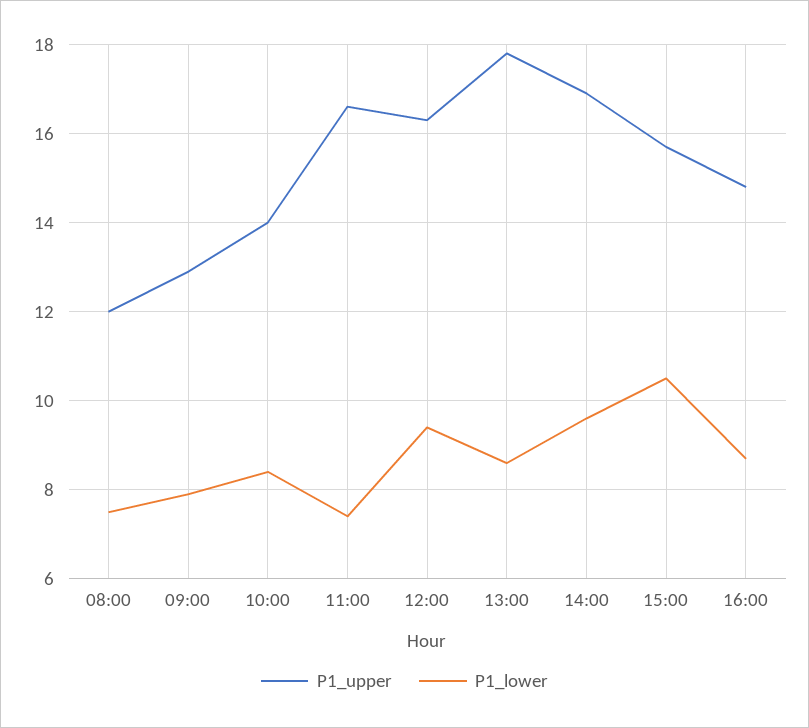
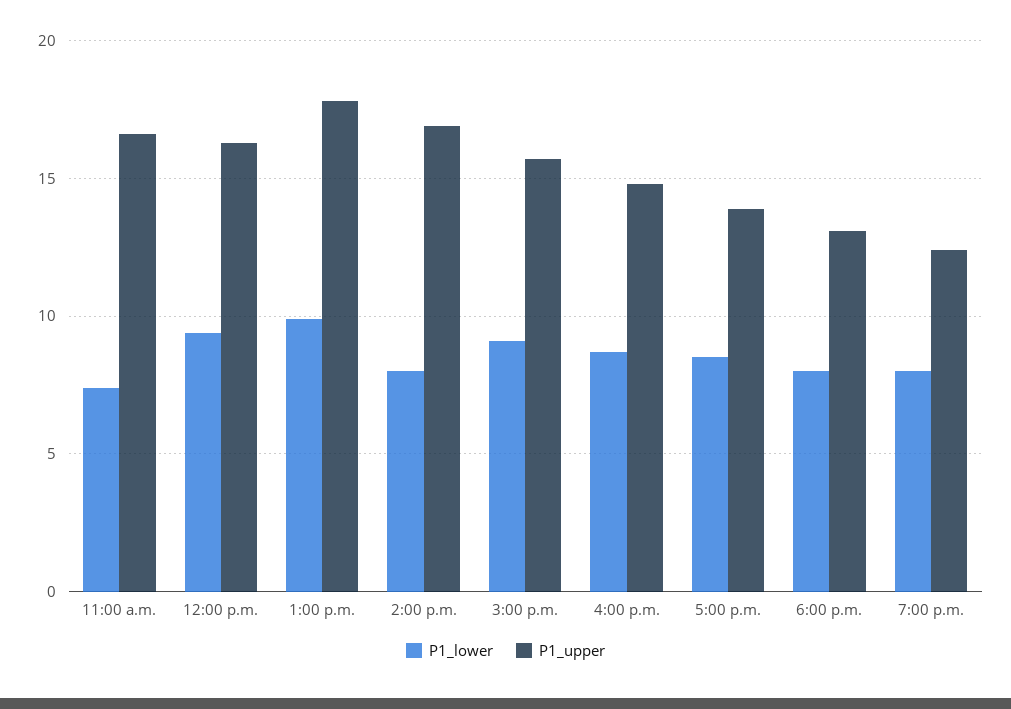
P1_upper, 08:00: 12 -> none
P1_lower, 08:00: 7.5 -> none
P1_upper, 09:00: 13 -> none
P1_lower, 09:00: 8 -> none
P1_upper, 10:00: 14 -> none
P1_lower, 10:00: 8.5 -> none
P1_lower, 13:00: 8.5 -> 10
P1_lower, 14:00: 9.5 -> 8
P1_lower, 15:00: 10.5 -> 9
P1_lower, 5:00 p.m.: none -> 8.5
P1_upper, 5:00 p.m.: none -> 14
P1_lower, 6:00 p.m.: none -> 8
P1_upper, 6:00 p.m.: none -> 13
P1_lower, 7:00 p.m.: none -> 8
P1_upper, 7:00 p.m.: none -> 12.5

